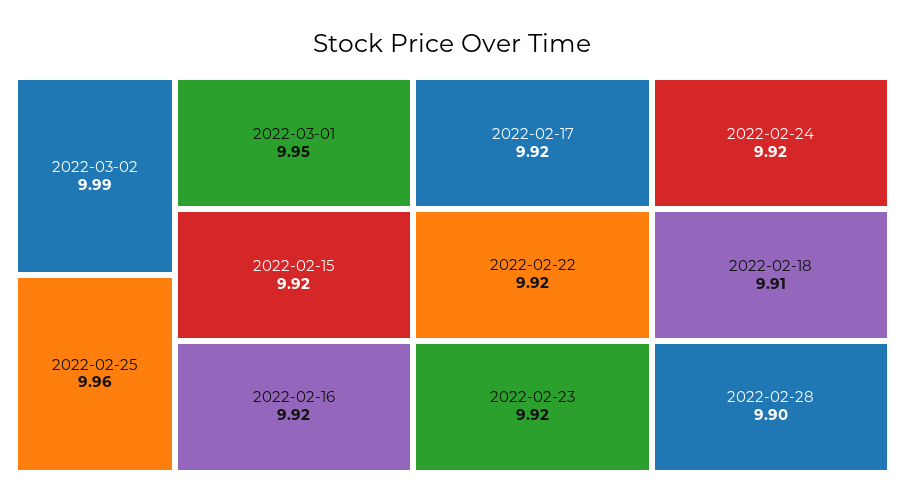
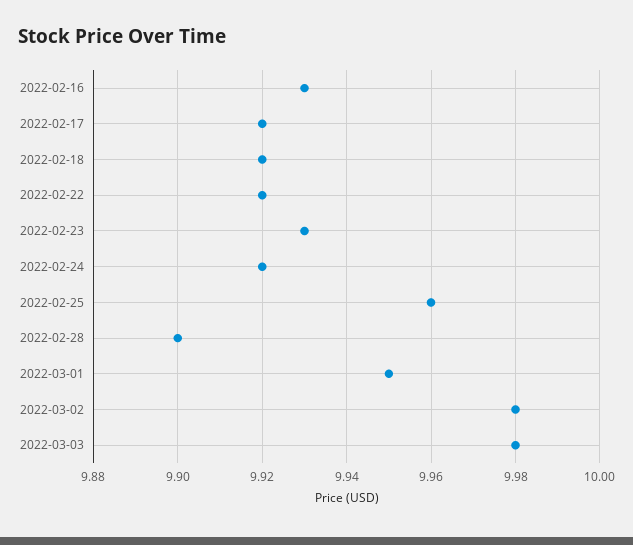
2022-03-02: 9.99 -> 9.98
2022-02-15: 9.92 -> none
2022-02-16: 9.92 -> 9.93
2022-02-23: 9.92 -> 9.93
2022-02-18: 9.91 -> 9.92
2022-03-03: none -> 9.98

